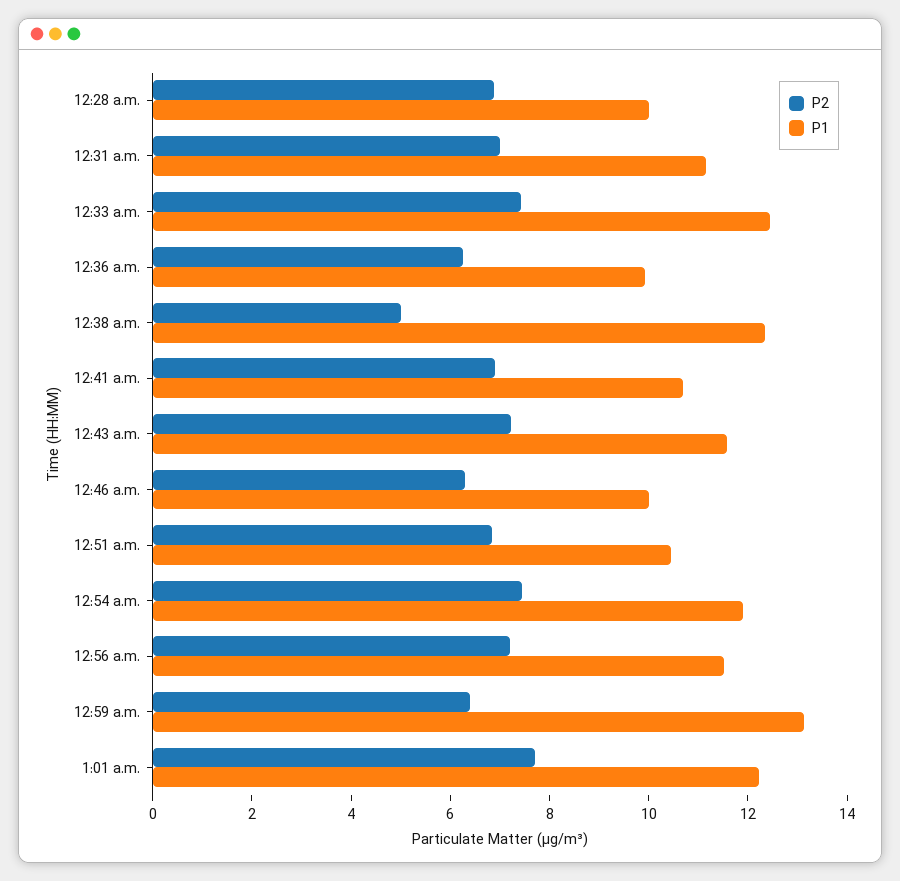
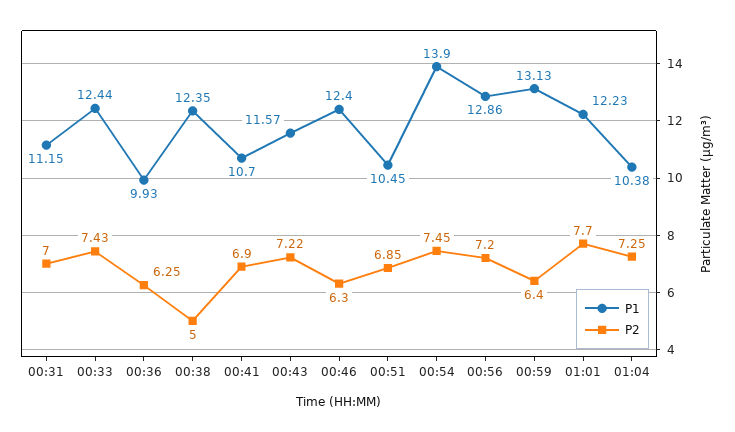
P2, 12:28 a.m.: 7 -> none
P1, 12:28 a.m.: 10 -> none
P1, 12:46 a.m.: 10 -> 12.4
P1, 12:54 a.m.: 12 -> 13.9
P1, 12:56 a.m.: 11.5 -> 12.86
P1, 01:04: none -> 10.38
P2, 01:04: none -> 7.25

